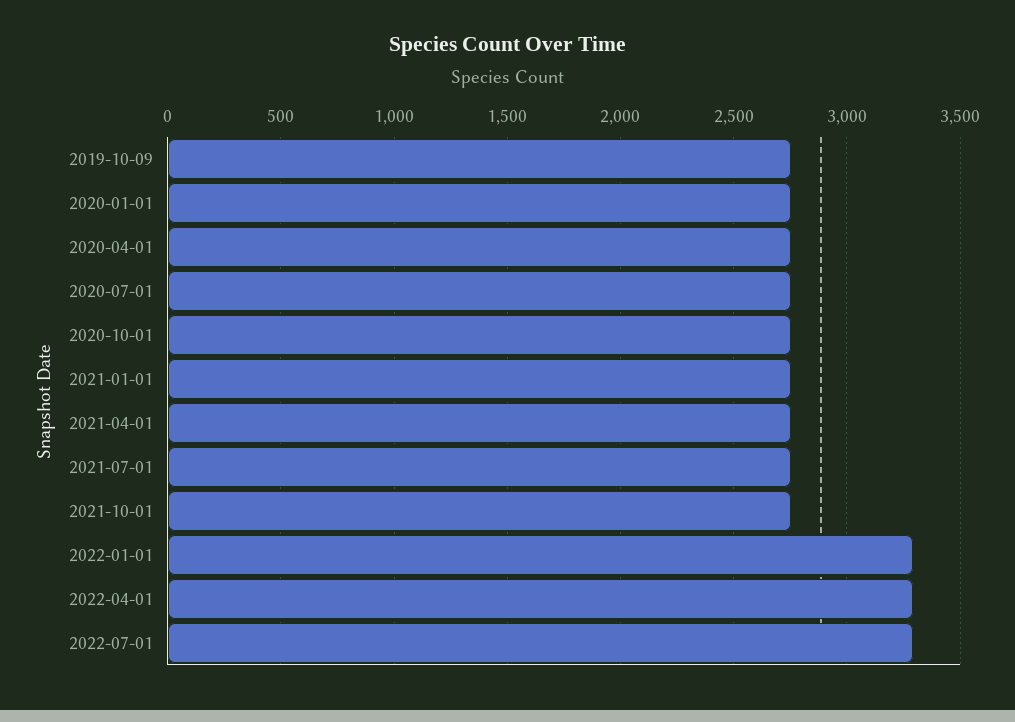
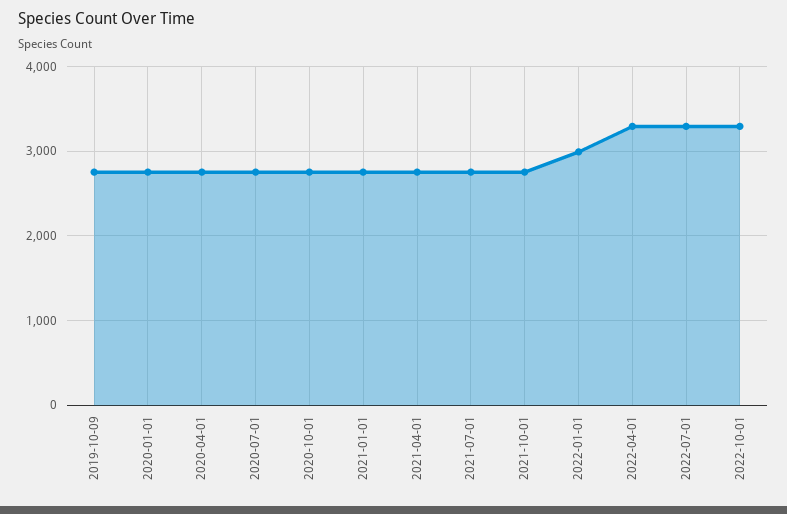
2022-01-01: 3300 -> 3000
2022-10-01: none -> 3300

